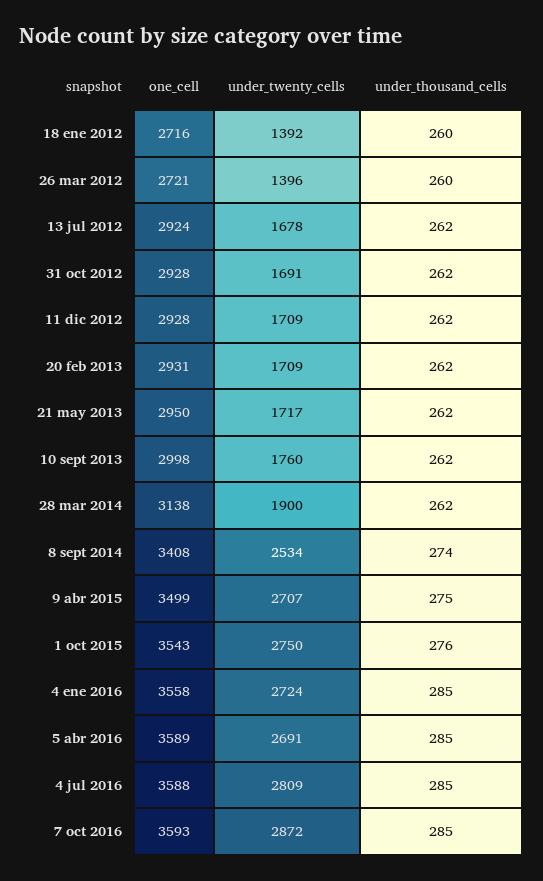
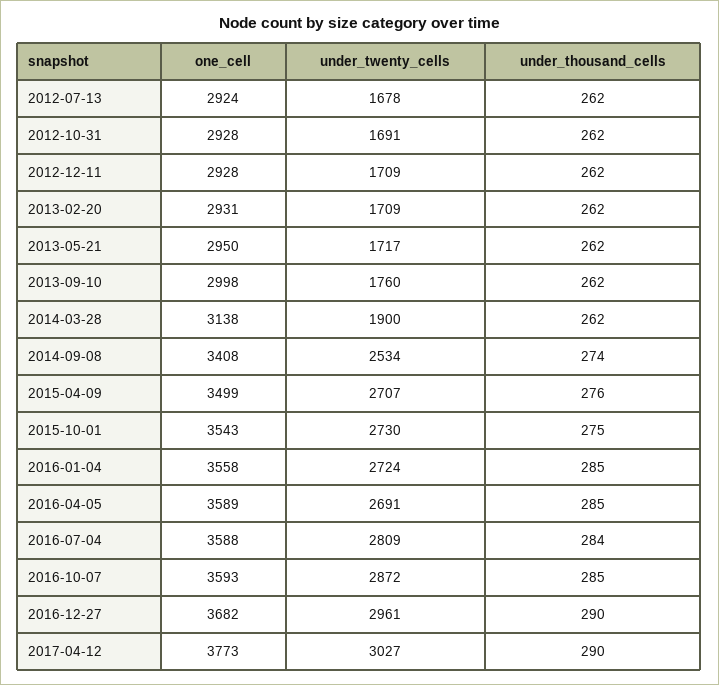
one_cell, 18 ene 2012: 2716 -> none
under_twenty_cells, 18 ene 2012: 1392 -> none
under_thousand_cells, 18 ene 2012: 260 -> none
one_cell, 26 mar 2012: 2721 -> none
under_twenty_cells, 26 mar 2012: 1396 -> none
under_thousand_cells, 26 mar 2012: 260 -> none
under_thousand_cells, 9 abr 2015: 275 -> 276
under_twenty_cells, 1 oct 2015: 2750 -> 2730
under_thousand_cells, 1 oct 2015: 276 -> 275
under_thousand_cells, 4 jul 2016: 285 -> 284
one_cell, 2016-12-27: none -> 3682
under_twenty_cells, 2016-12-27: none -> 2961
under_thousand_cells, 2016-12-27: none -> 290
one_cell, 2017-04-12: none -> 3773
under_twenty_cells, 2017-04-12: none -> 3027
under_thousand_cells, 2017-04-12: none -> 290

